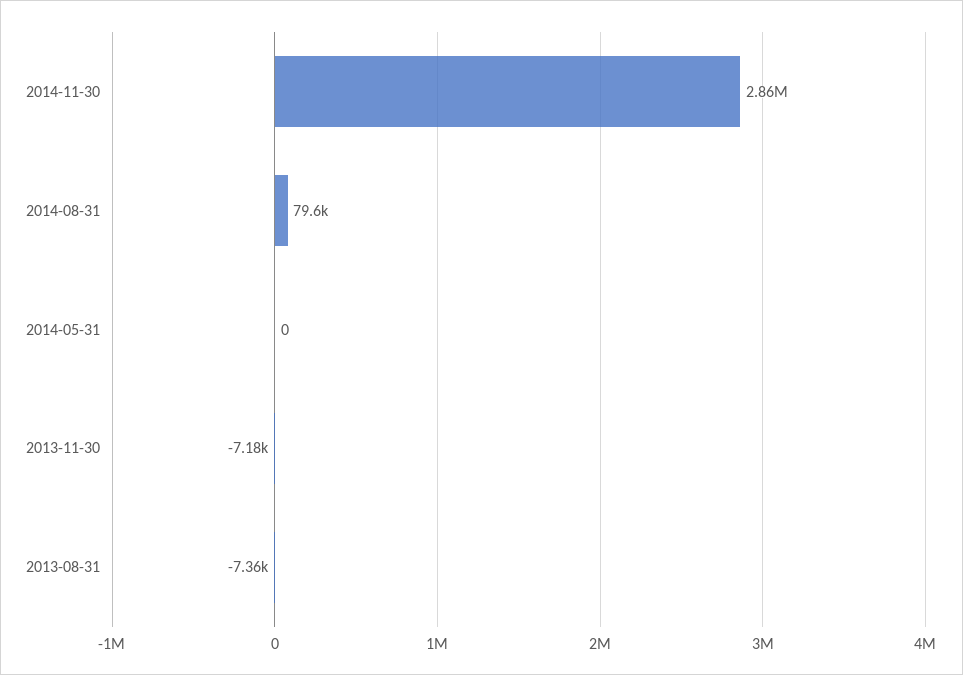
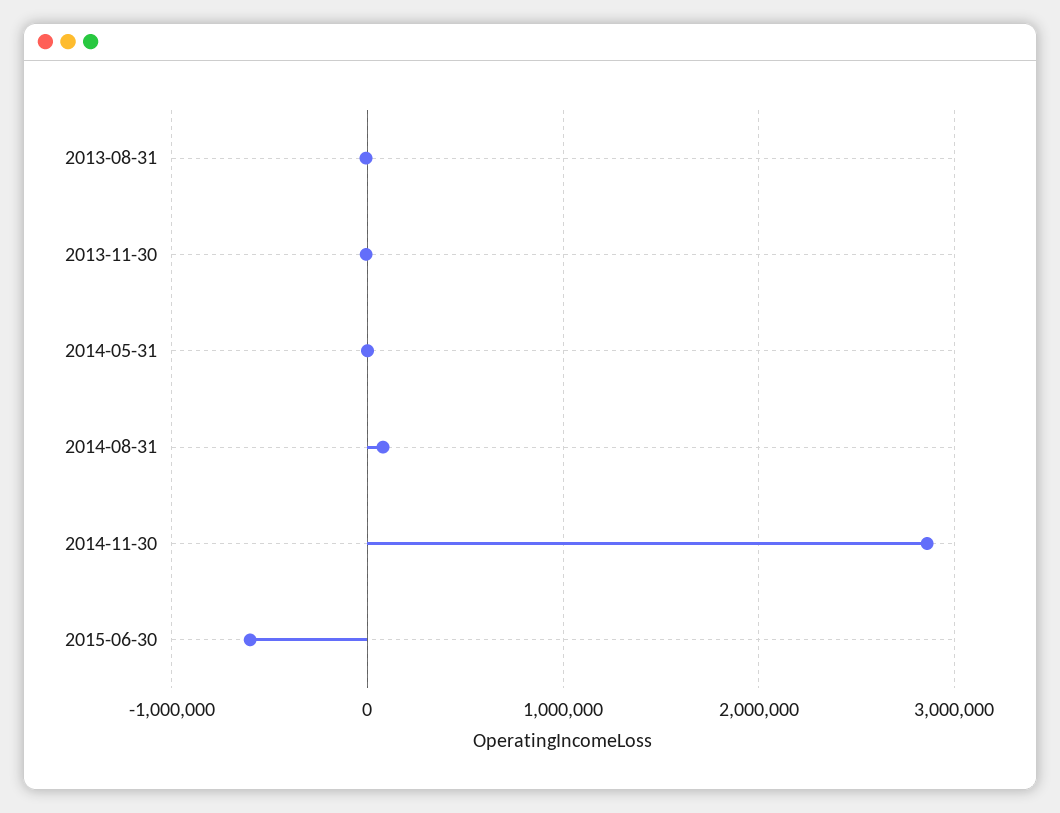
2015-06-30: none -> -600000

